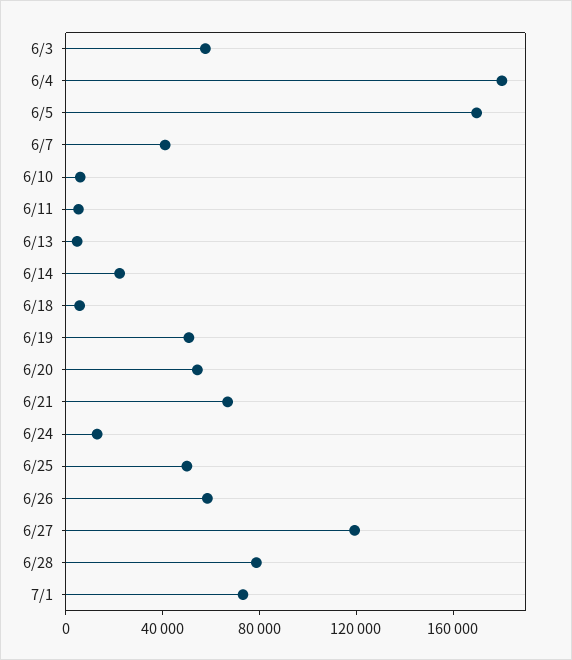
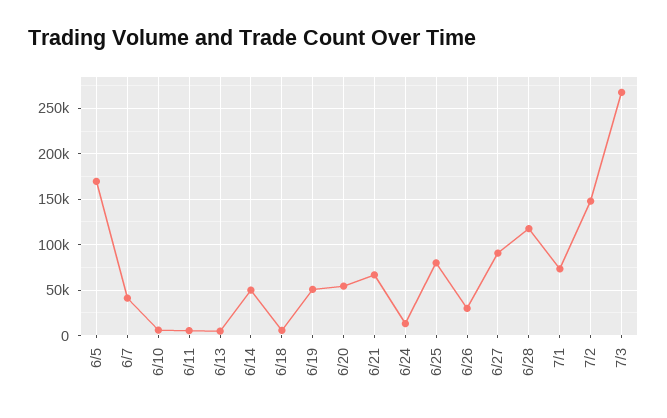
6/3: 60000 -> none
6/4: 180000 -> none
6/14: 20000 -> 50000
6/25: 50000 -> 80000
6/26: 60000 -> 30000
6/27: 120000 -> 90000
6/28: 80000 -> 120000
7/2: none -> 150000
7/3: none -> 270000

